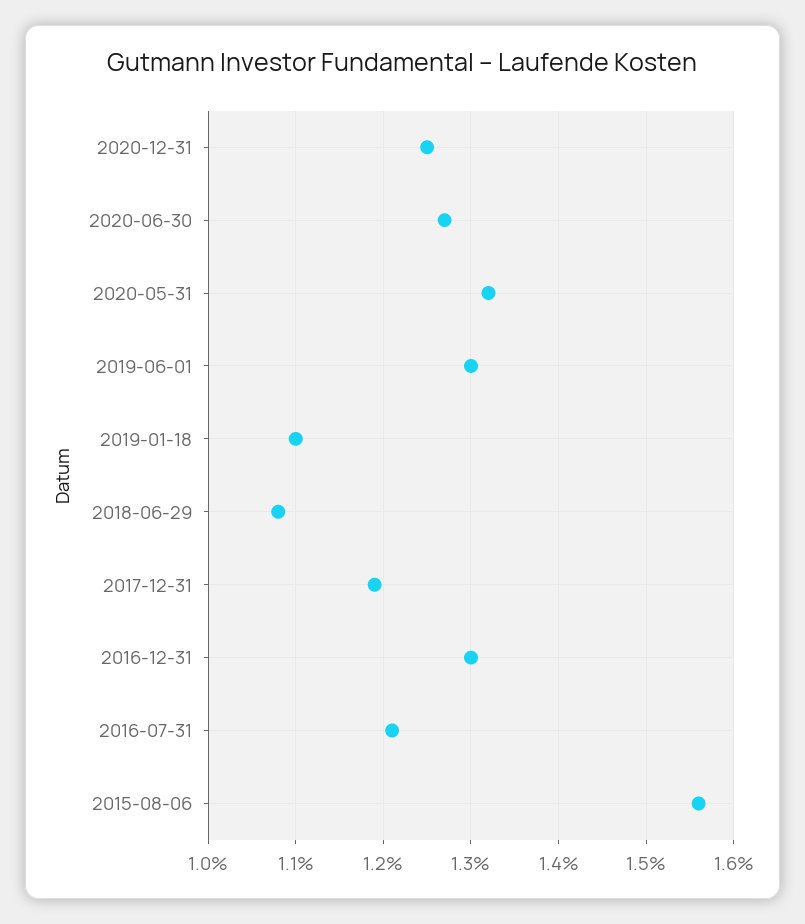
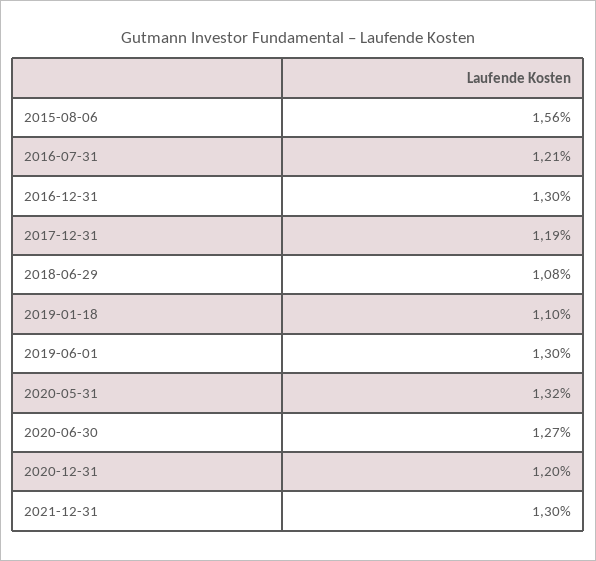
2020-12-31: 1.25 -> 1.2
2021-12-31: none -> 1.3

